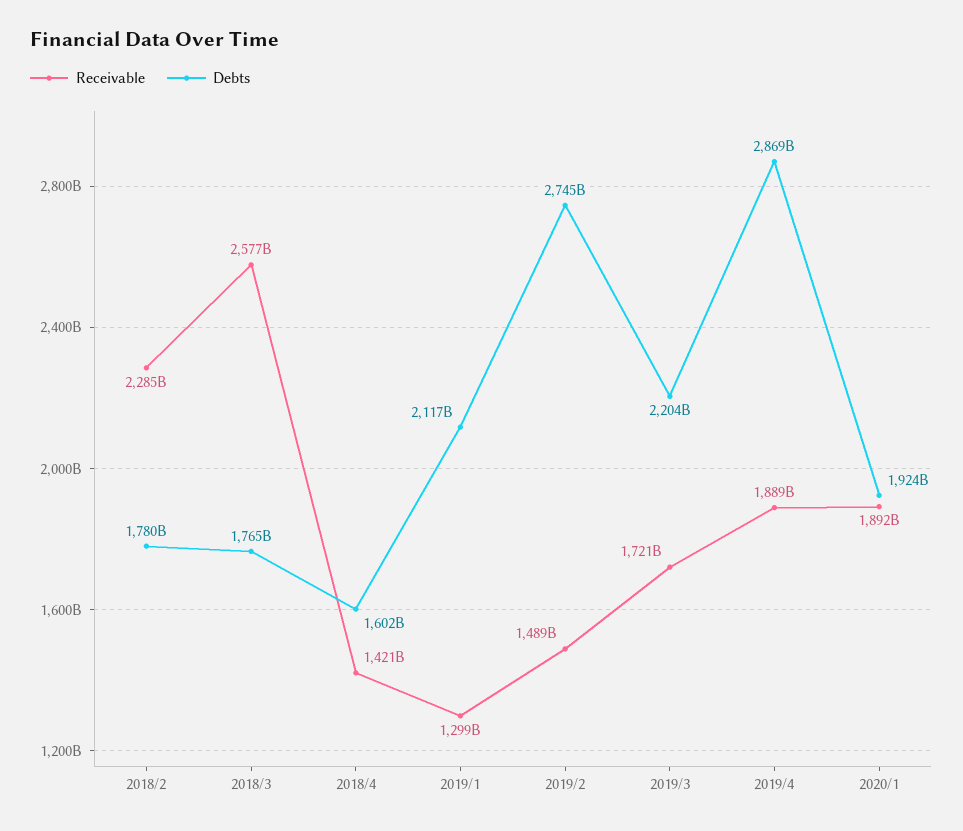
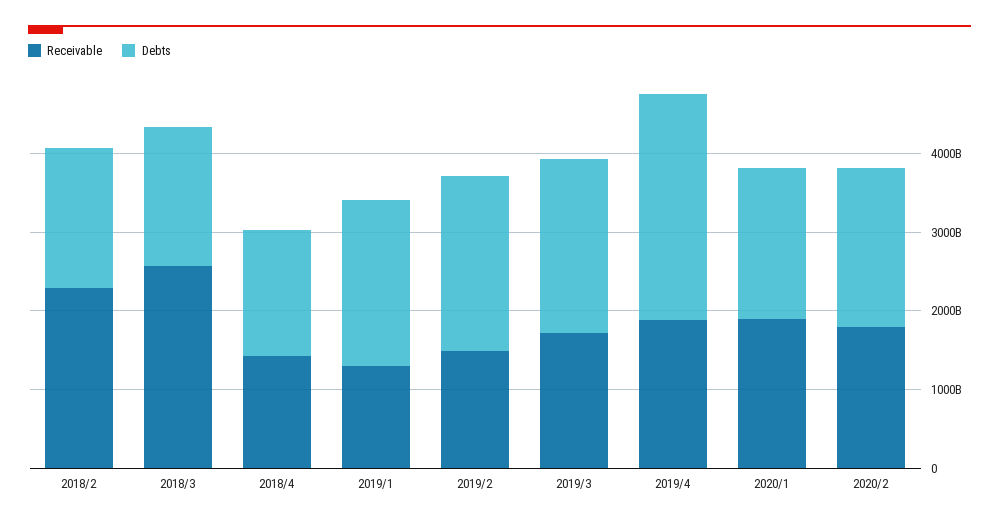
Debts, 2019/2: 2745000000000 -> 2200000000000
Receivable, 2020/2: none -> 1800000000000
Debts, 2020/2: none -> 2000000000000

